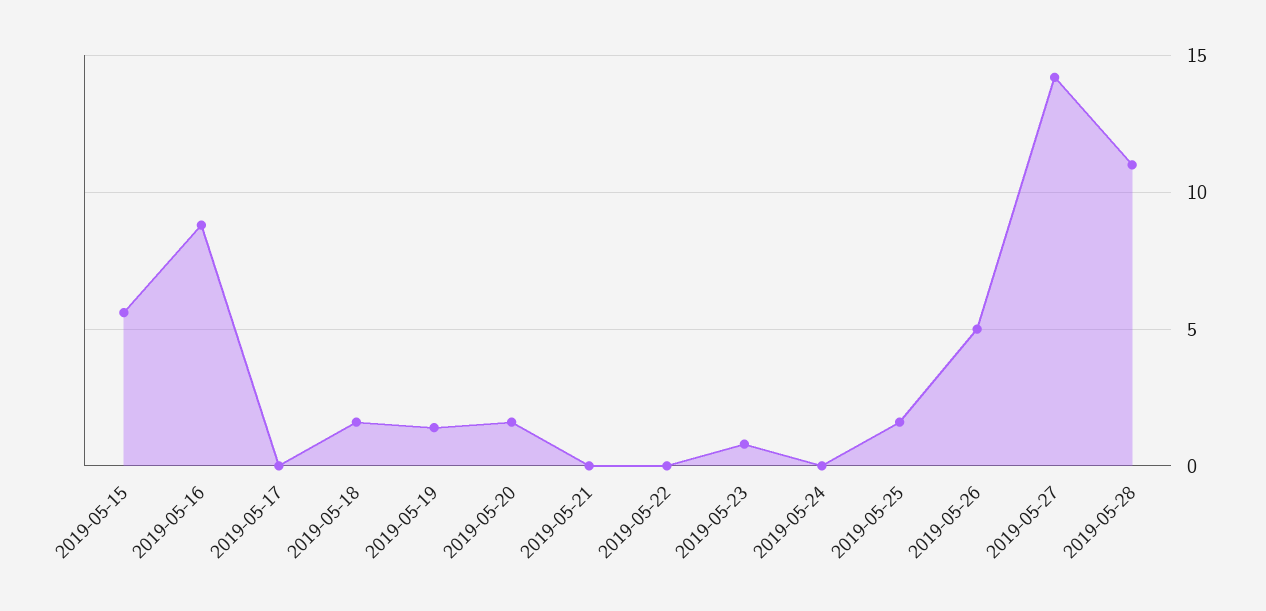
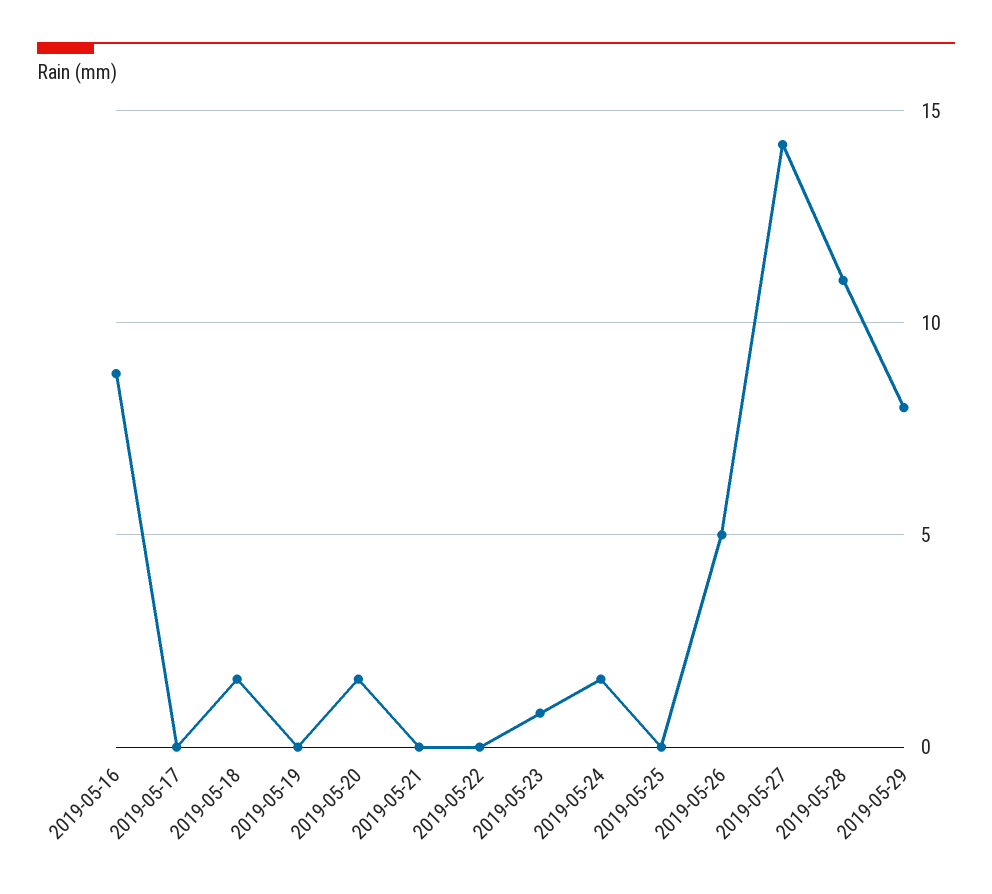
2019-05-15: 5.5 -> none
2019-05-19: 1.5 -> 0
2019-05-24: 0 -> 1.5
2019-05-25: 1.5 -> 0
2019-05-29: none -> 8

